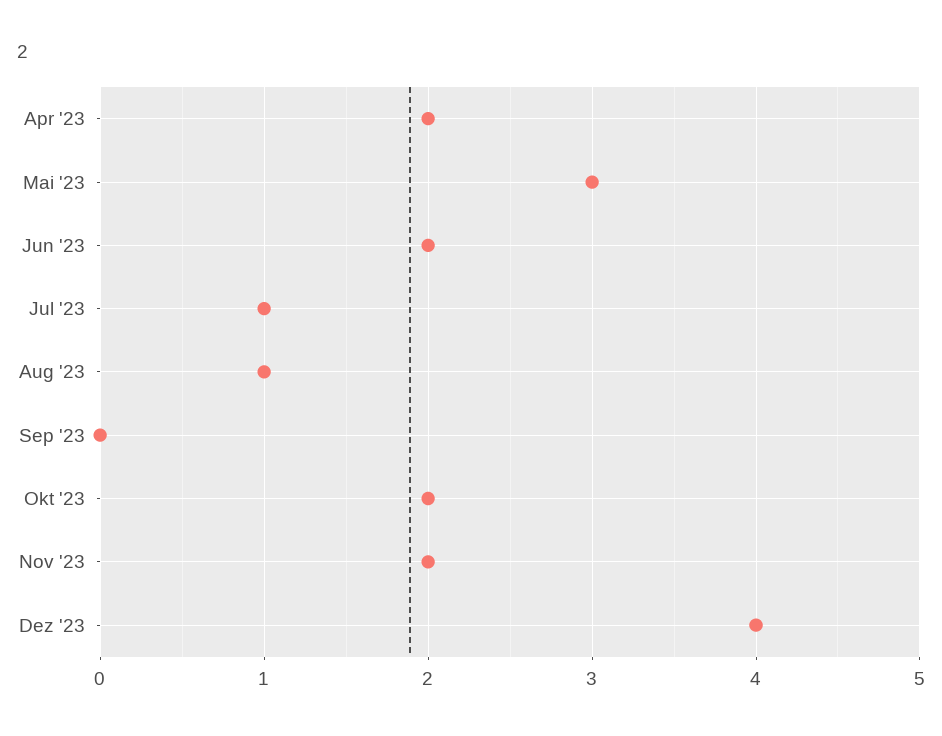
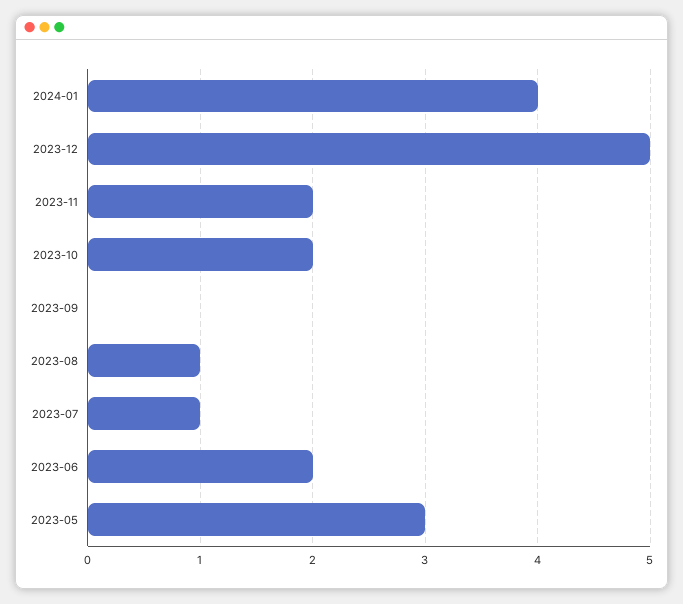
Apr '23: 2 -> none
Dez '23: 4 -> 5
2024-01: none -> 4

